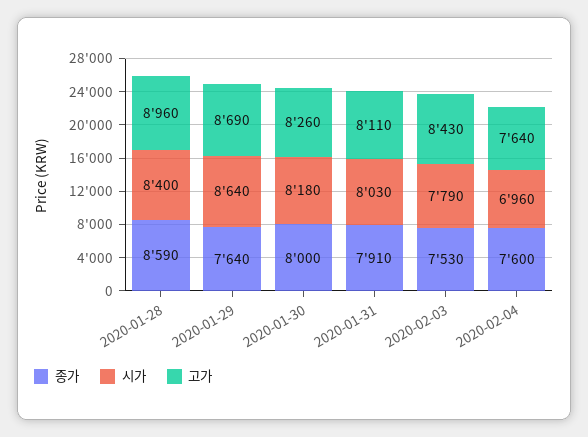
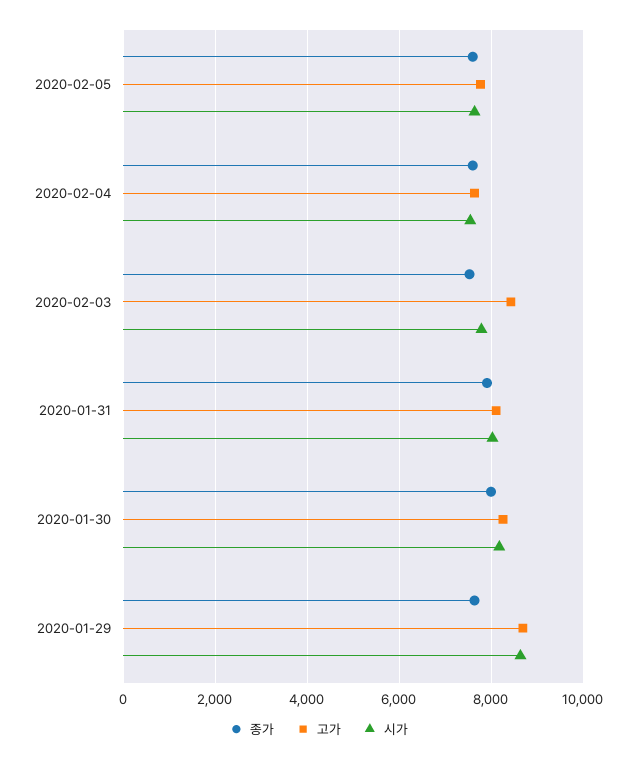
종가, 2020-01-28: 8590 -> none
시가, 2020-01-28: 8400 -> none
고가, 2020-01-28: 8960 -> none
시가, 2020-02-04: 6960 -> 7600
종가, 2020-02-05: none -> 7600
고가, 2020-02-05: none -> 7800
시가, 2020-02-05: none -> 7600

